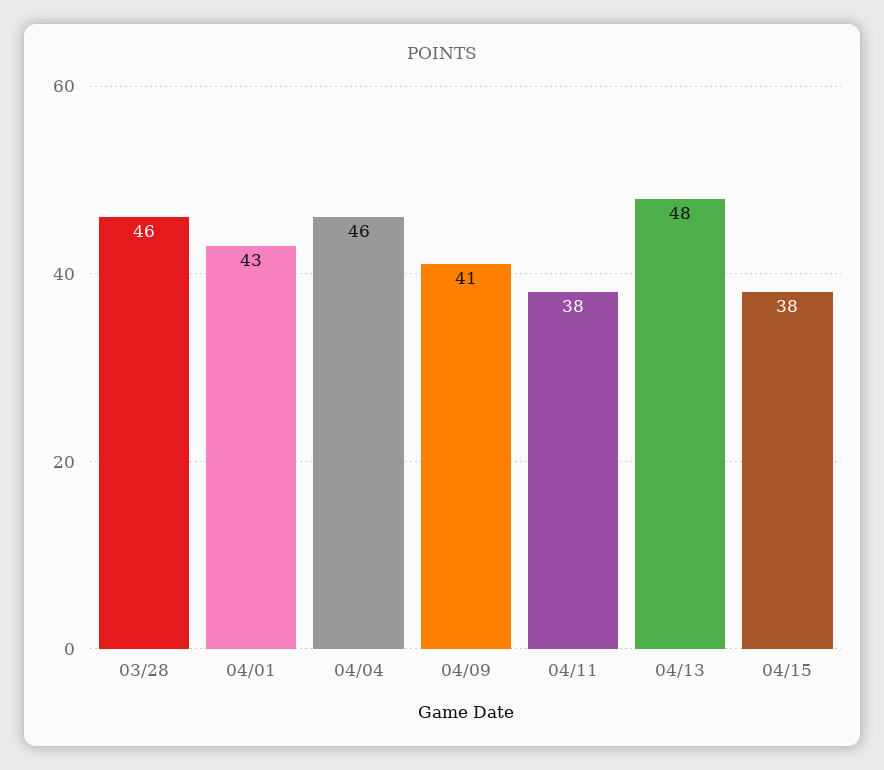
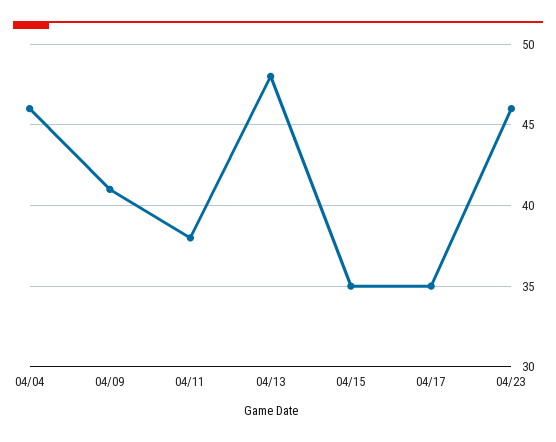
03/28: 46 -> none
04/01: 43 -> none
04/15: 38 -> 35
04/17: none -> 35
04/23: none -> 46

